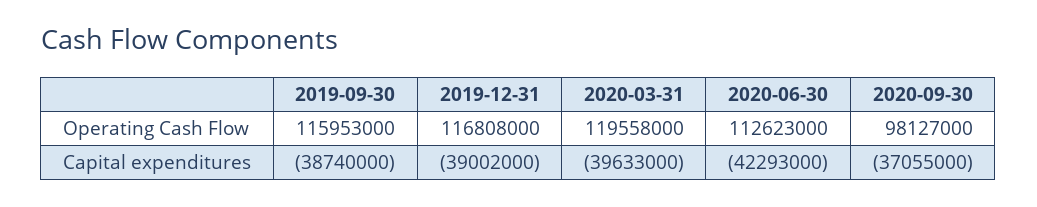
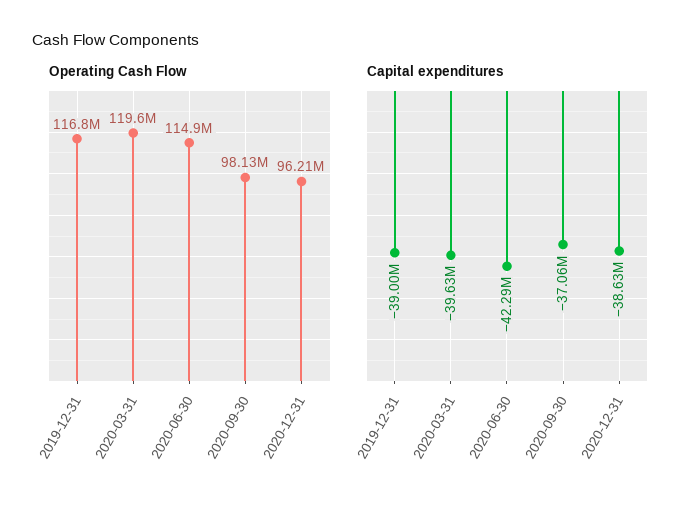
Operating Cash Flow, 2019-09-30: 115953000 -> none
Operating Cash Flow, 2020-06-30: 112623000 -> 114900000
Capital expenditures, 2019-09-30: -38740000 -> none
Operating Cash Flow, 2020-12-31: none -> 96210000
Capital expenditures, 2020-12-31: none -> -38630000

